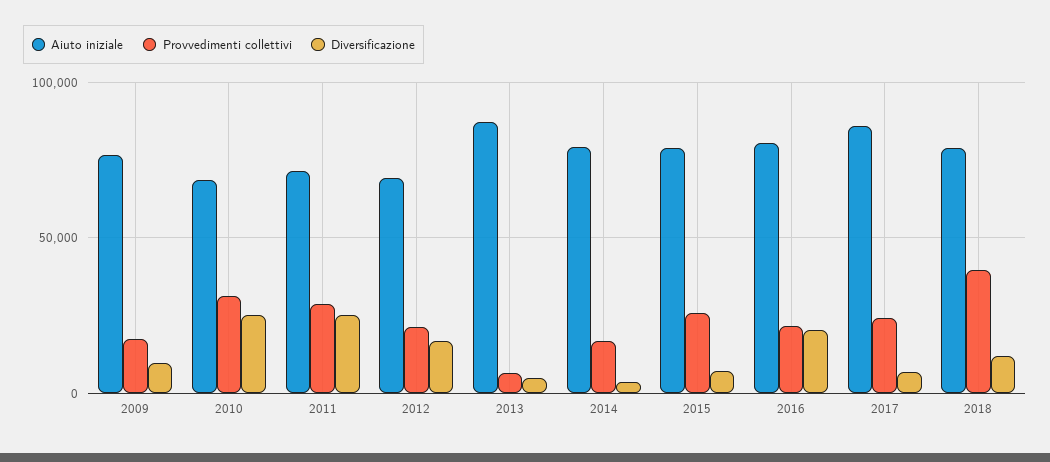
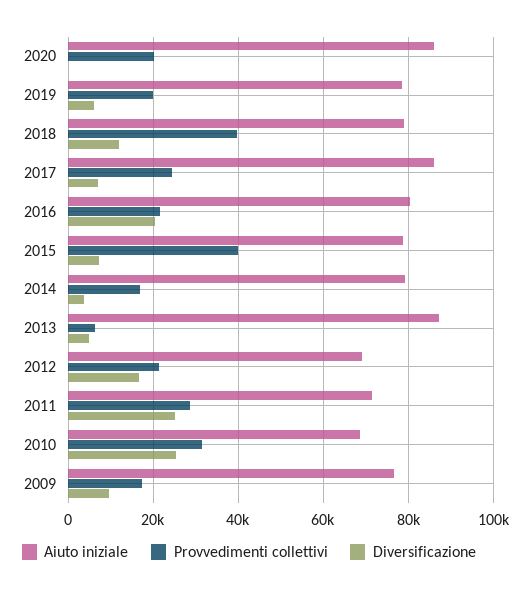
Provvedimenti collettivi, 2015: 25000 -> 40000
Aiuto iniziale, 2020: none -> 86000
Provvedimenti collettivi, 2020: none -> 20000
Diversificazione, 2020: none -> 0
Aiuto iniziale, 2019: none -> 78000
Provvedimenti collettivi, 2019: none -> 20000
Diversificazione, 2019: none -> 6000

